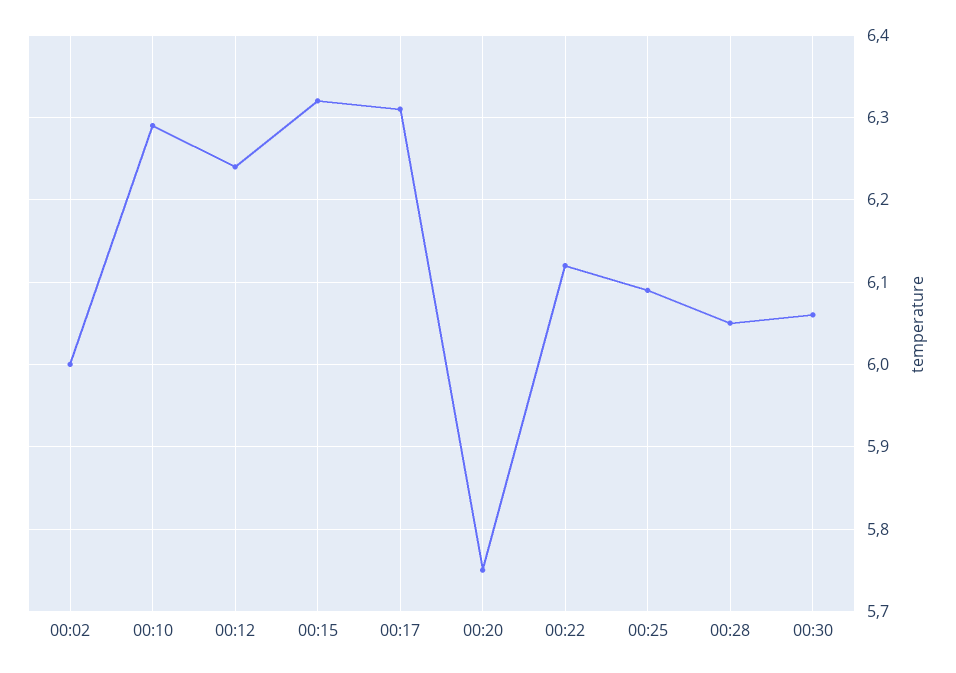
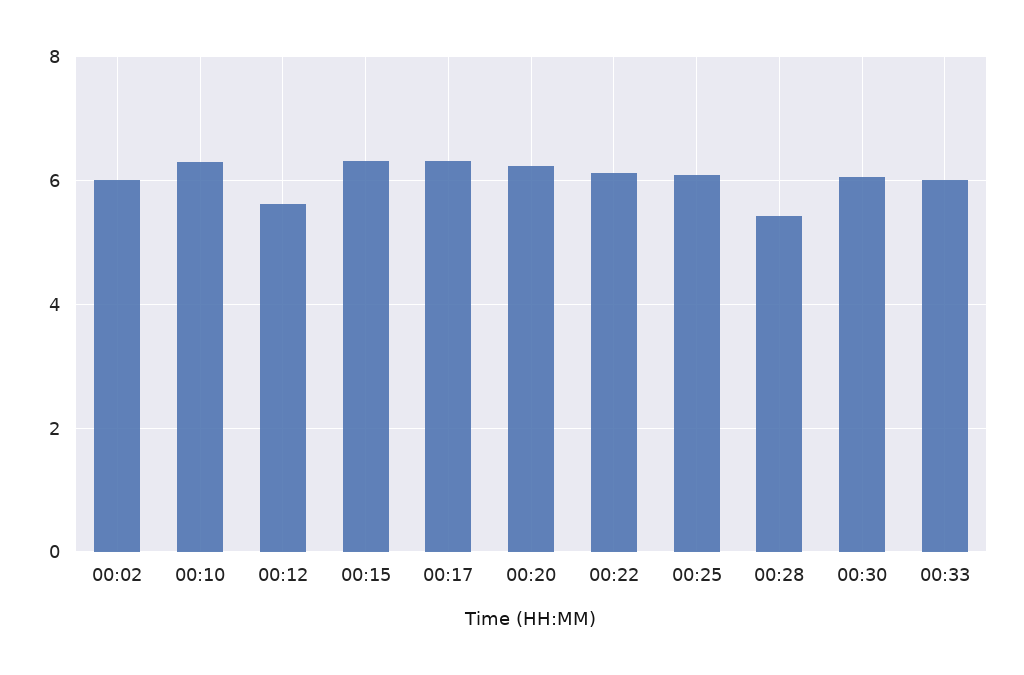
00:12: 6.24 -> 5.6
00:20: 5.75 -> 6.2
00:28: 6.05 -> 5.4
00:33: none -> 6

